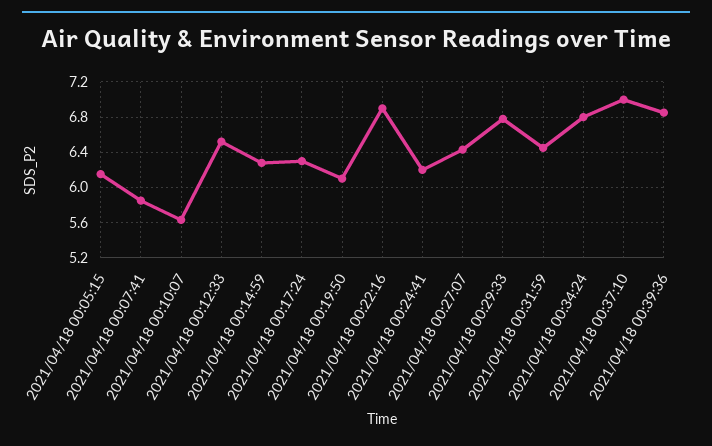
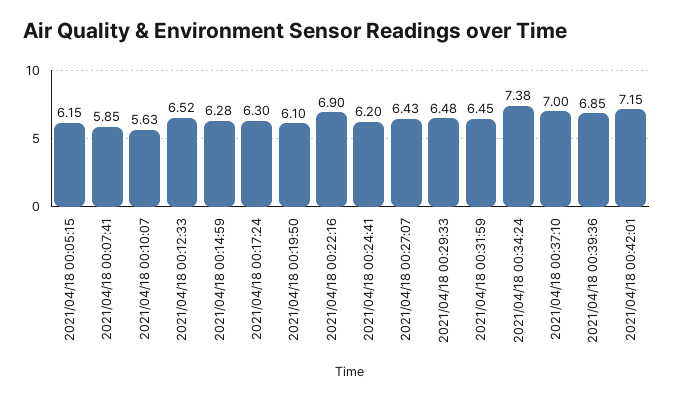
2021/04/18 00:29:33: 6.8 -> 6.48
2021/04/18 00:34:24: 6.8 -> 7.38
2021/04/18 00:42:01: none -> 7.15

